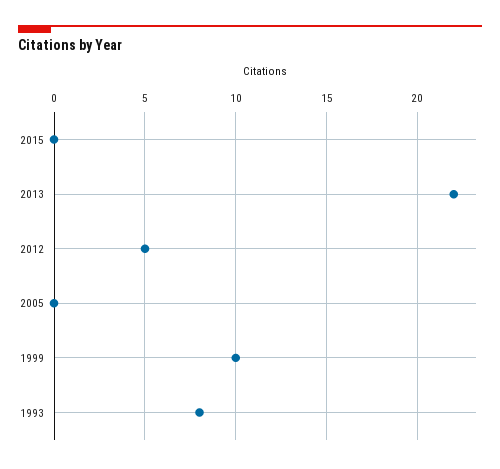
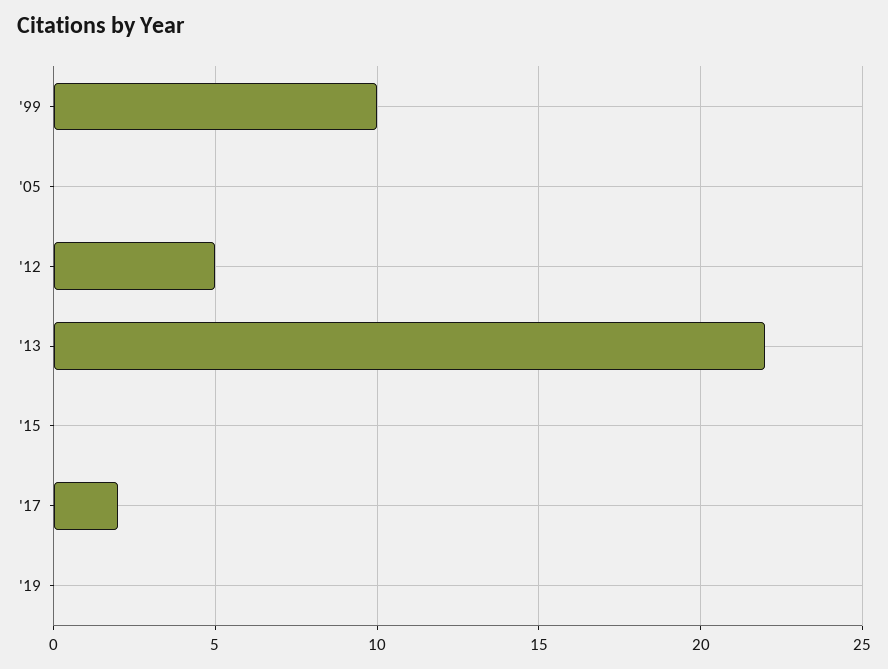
1993: 8 -> none
'17: none -> 2
'19: none -> 0

